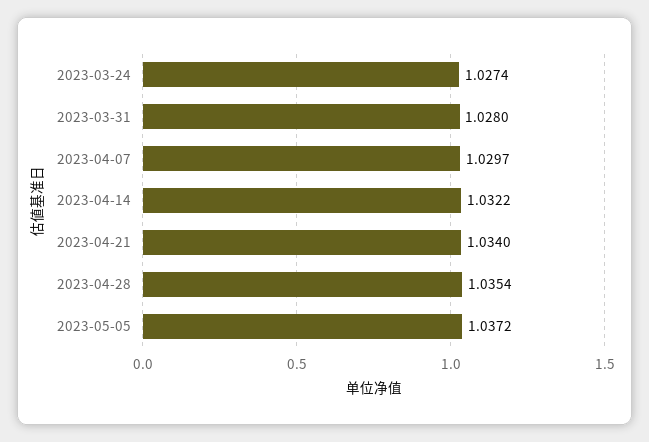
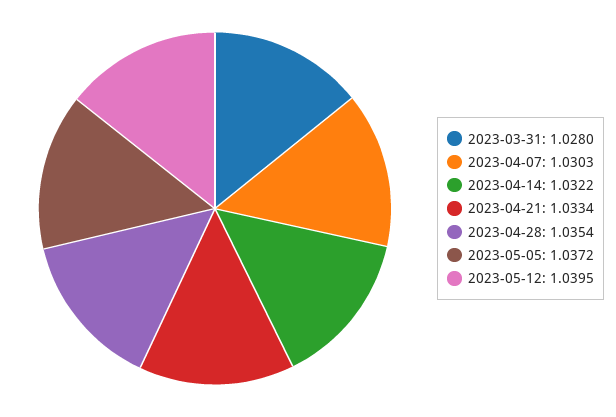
2023-03-24: 1.0274 -> none
2023-04-07: 1.0297 -> 1.0303
2023-04-21: 1.034 -> 1.0334
2023-05-12: none -> 1.0395

